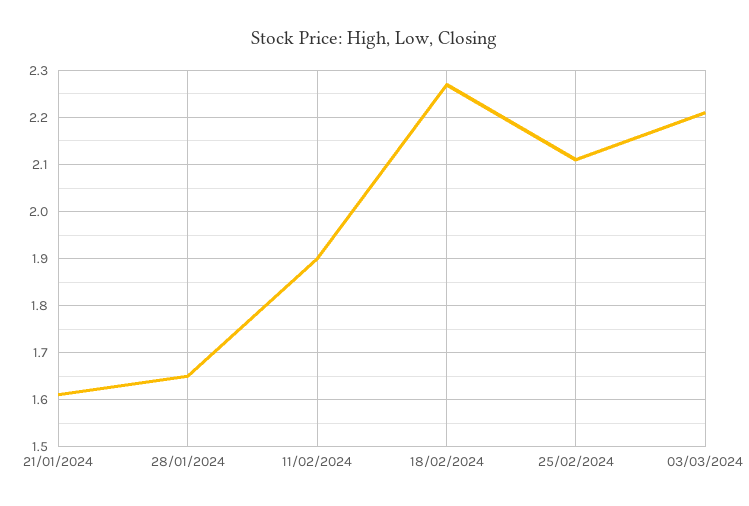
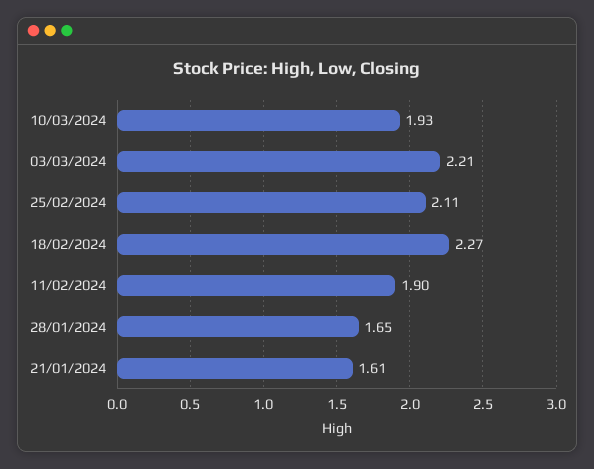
10/03/2024: none -> 1.93

